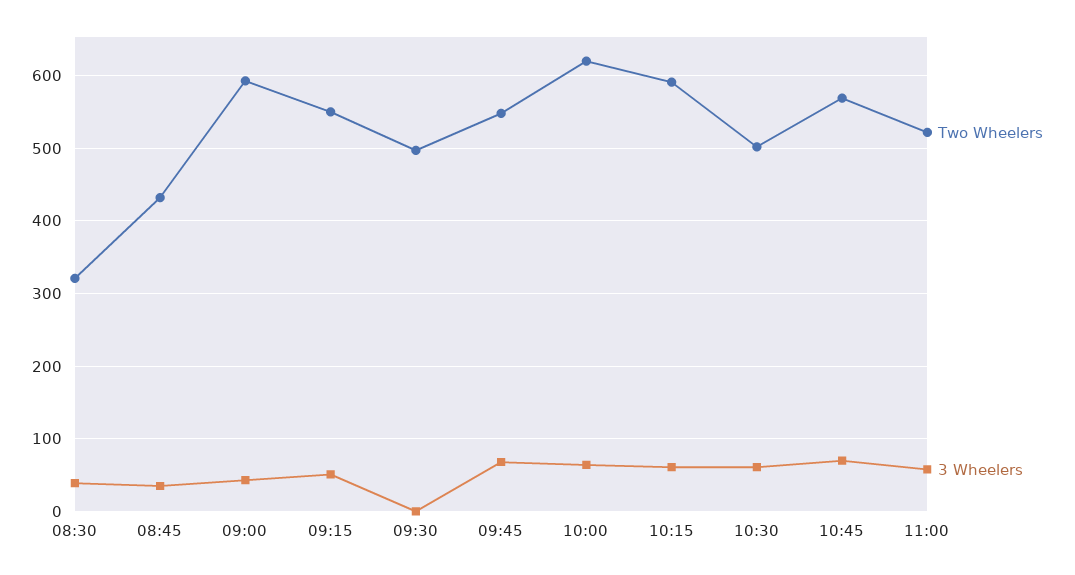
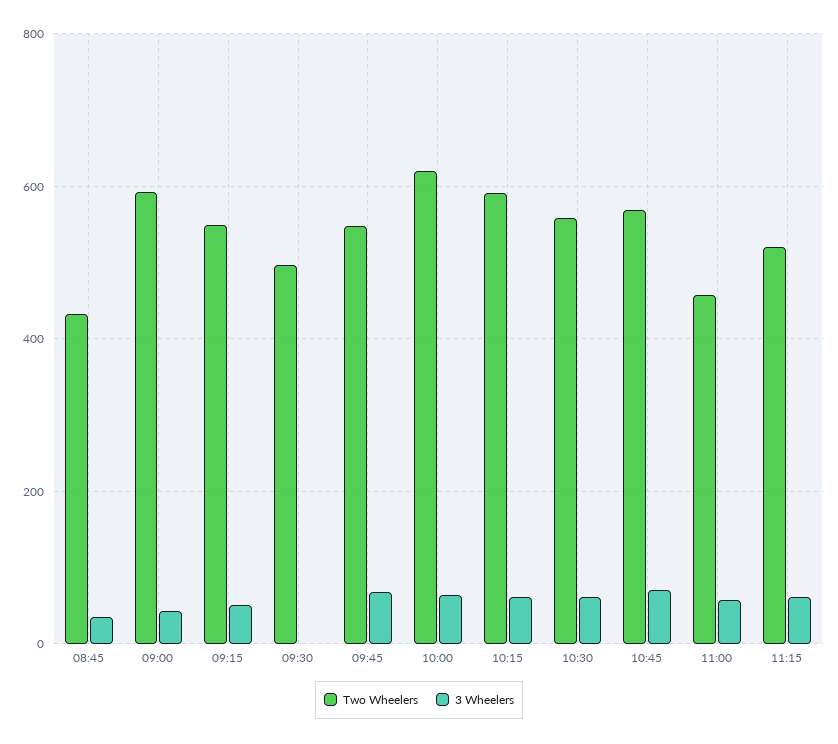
Two Wheelers, 08:30: 320 -> none
3 Wheelers, 08:30: 40 -> none
Two Wheelers, 10:30: 500 -> 560
Two Wheelers, 11:00: 520 -> 460
Two Wheelers, 11:15: none -> 520
3 Wheelers, 11:15: none -> 60

